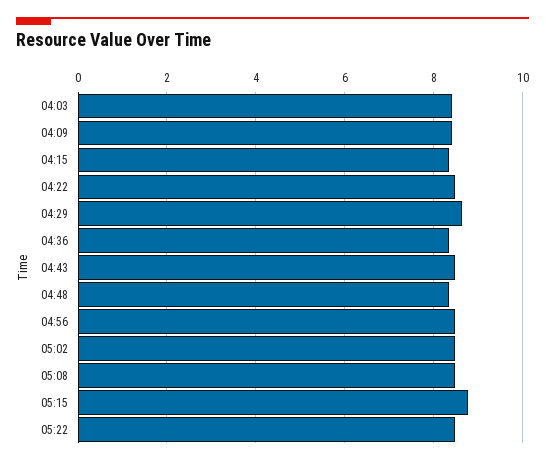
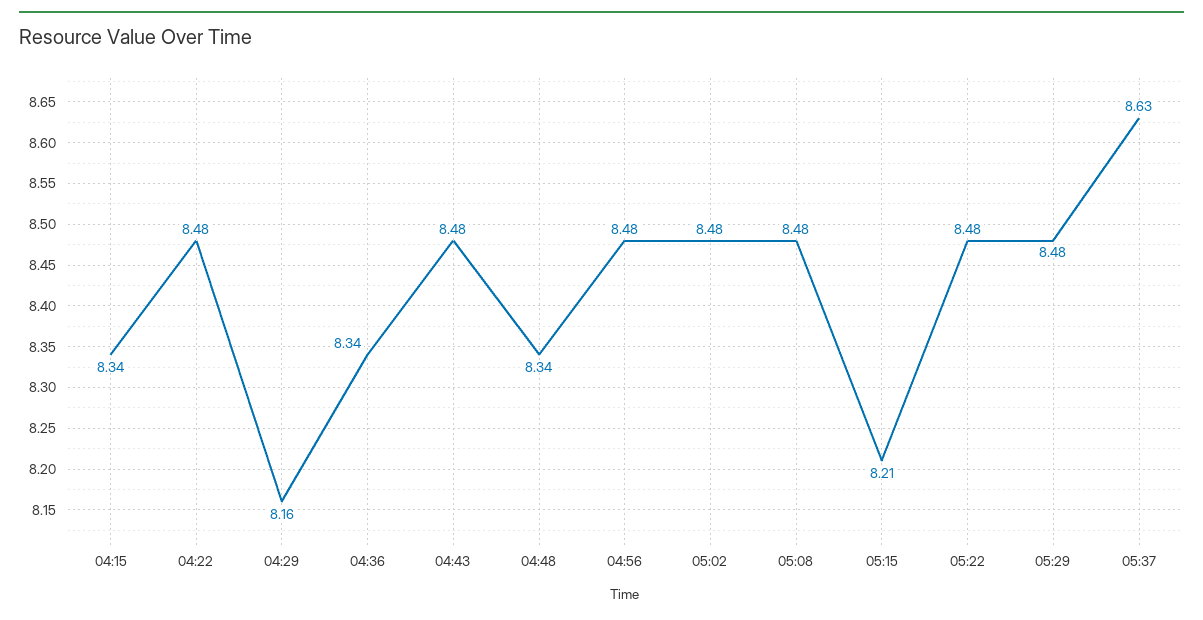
04:03: 8.4 -> none
04:09: 8.4 -> none
04:29: 8.6 -> 8.16
05:15: 8.8 -> 8.21
05:29: none -> 8.48
05:37: none -> 8.63

